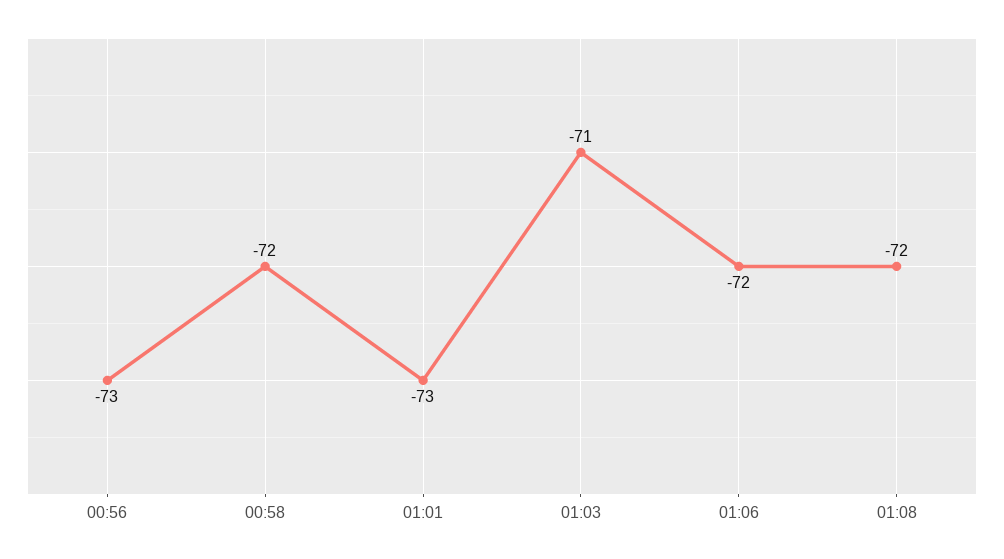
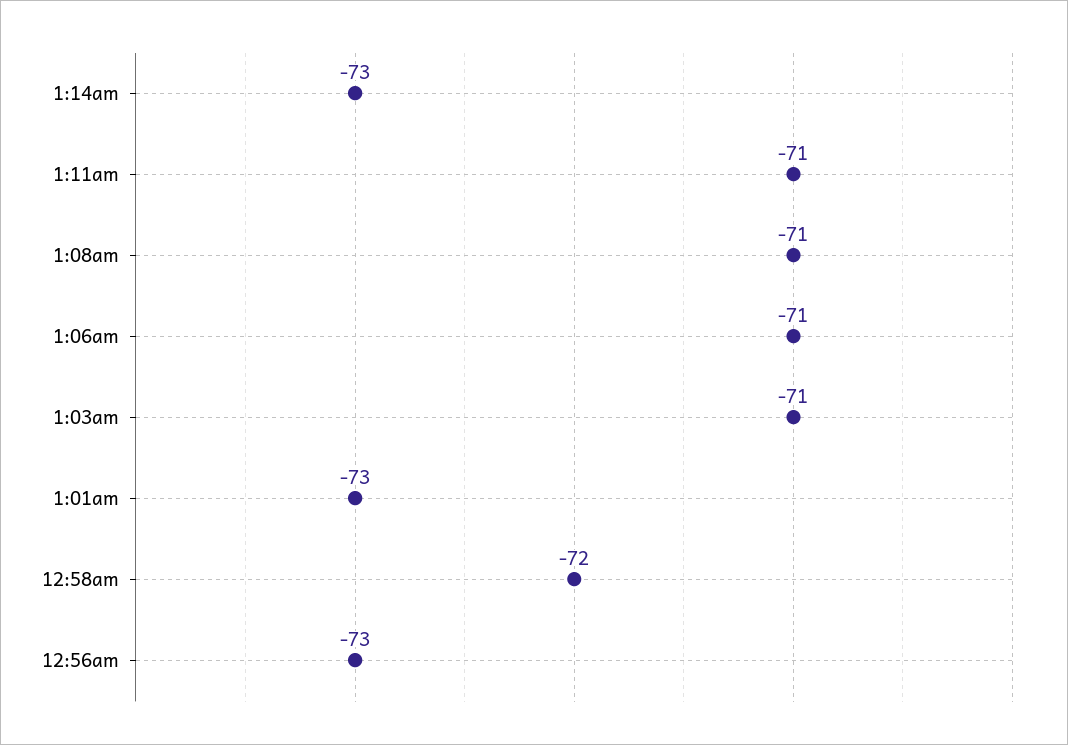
01:06: -72 -> -71
01:08: -72 -> -71
1:14am: none -> -73
1:11am: none -> -71

